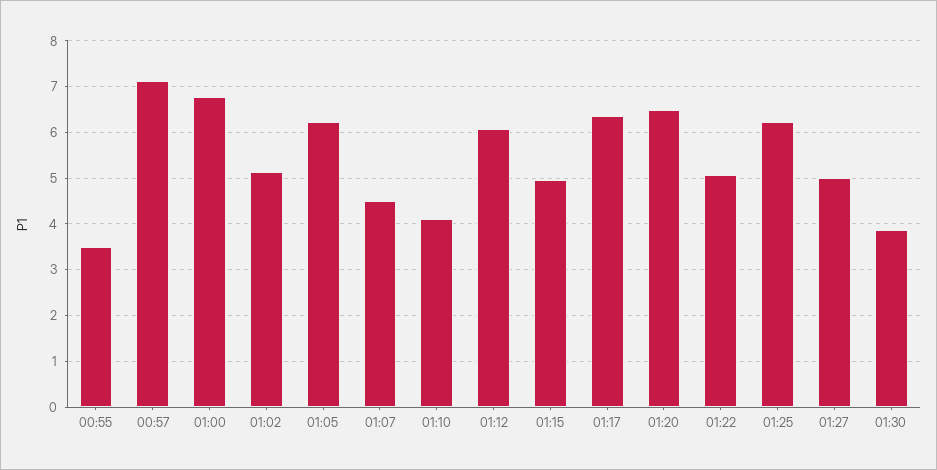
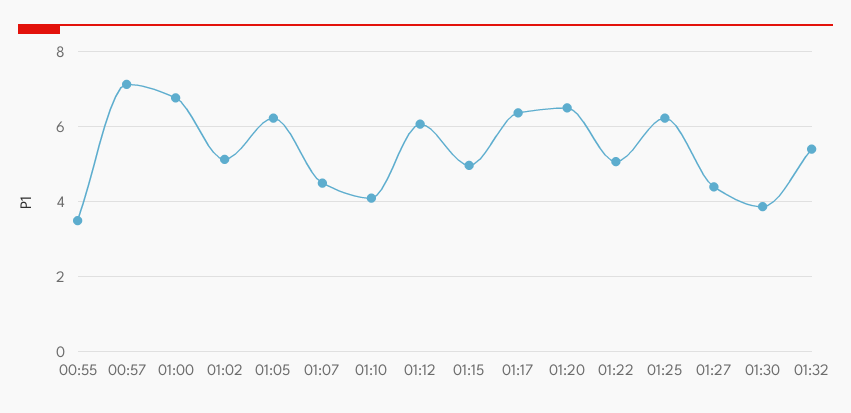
01:27: 5 -> 4.4
01:32: none -> 5.4

